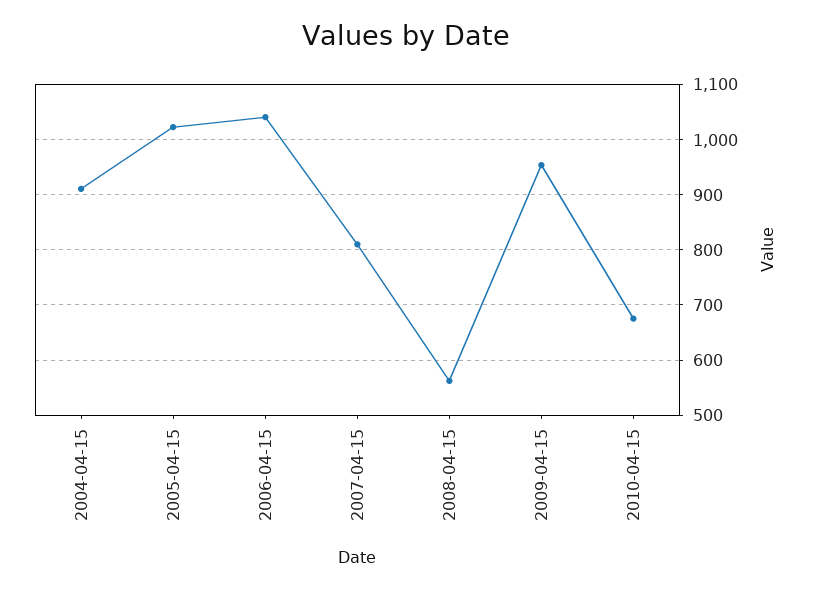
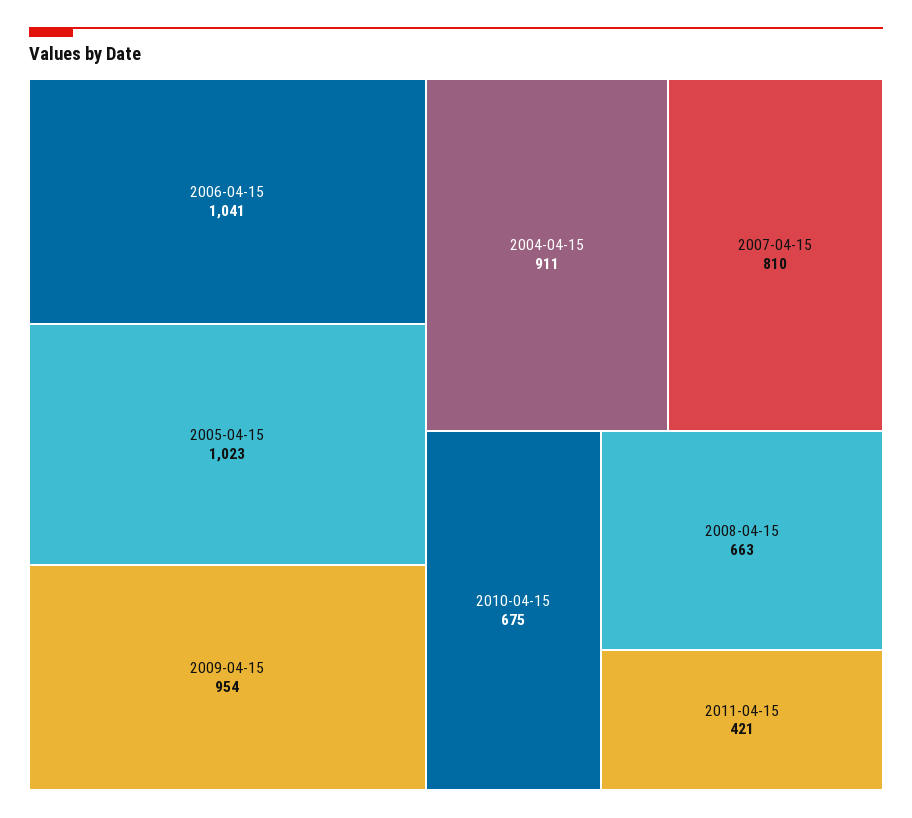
2008-04-15: 560 -> 663
2011-04-15: none -> 421

